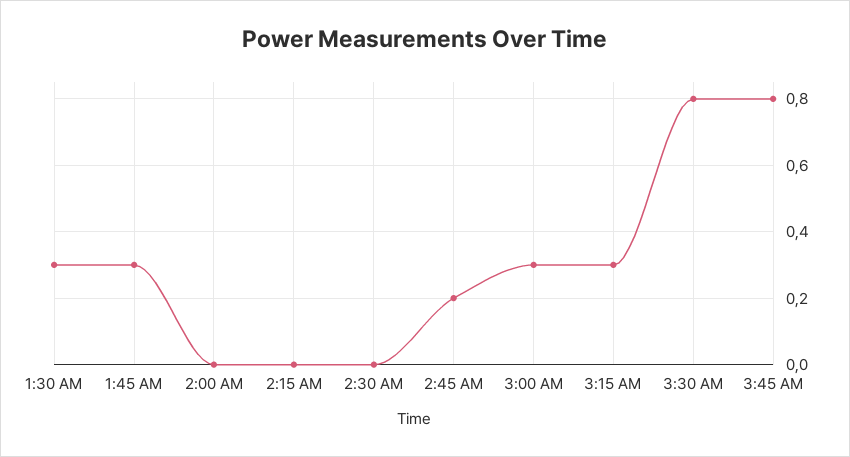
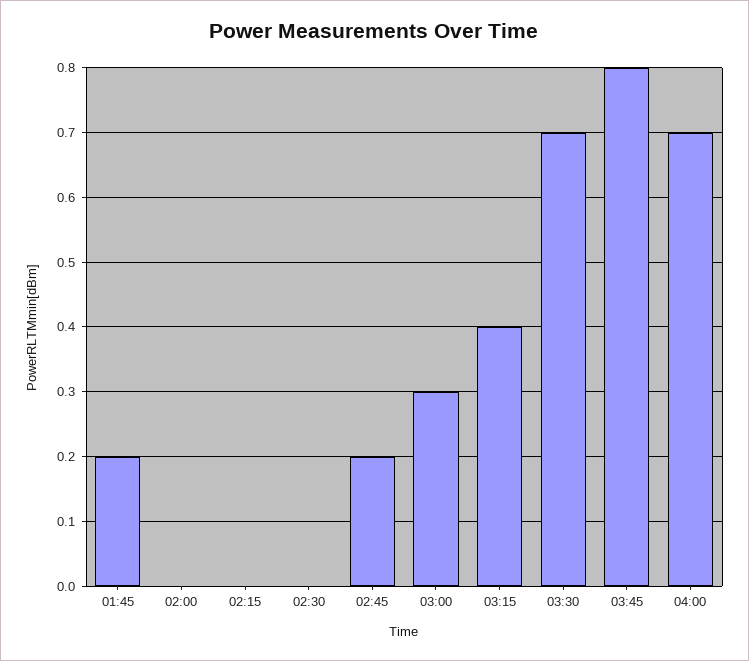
1:30 AM: 0.3 -> none
1:45 AM: 0.3 -> 0.2
3:15 AM: 0.3 -> 0.4
3:30 AM: 0.8 -> 0.7
04:00: none -> 0.7

